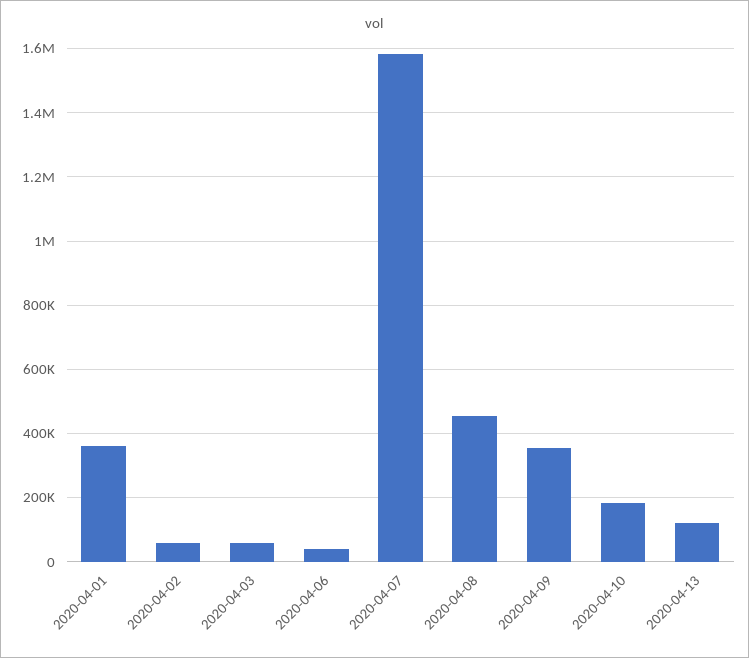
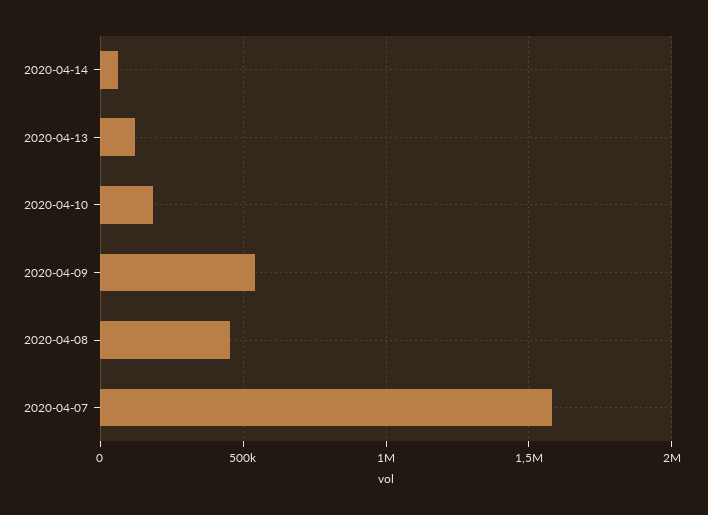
2020-04-01: 360000 -> none
2020-04-02: 60000 -> none
2020-04-03: 60000 -> none
2020-04-06: 40000 -> none
2020-04-09: 360000 -> 550000
2020-04-14: none -> 50000

